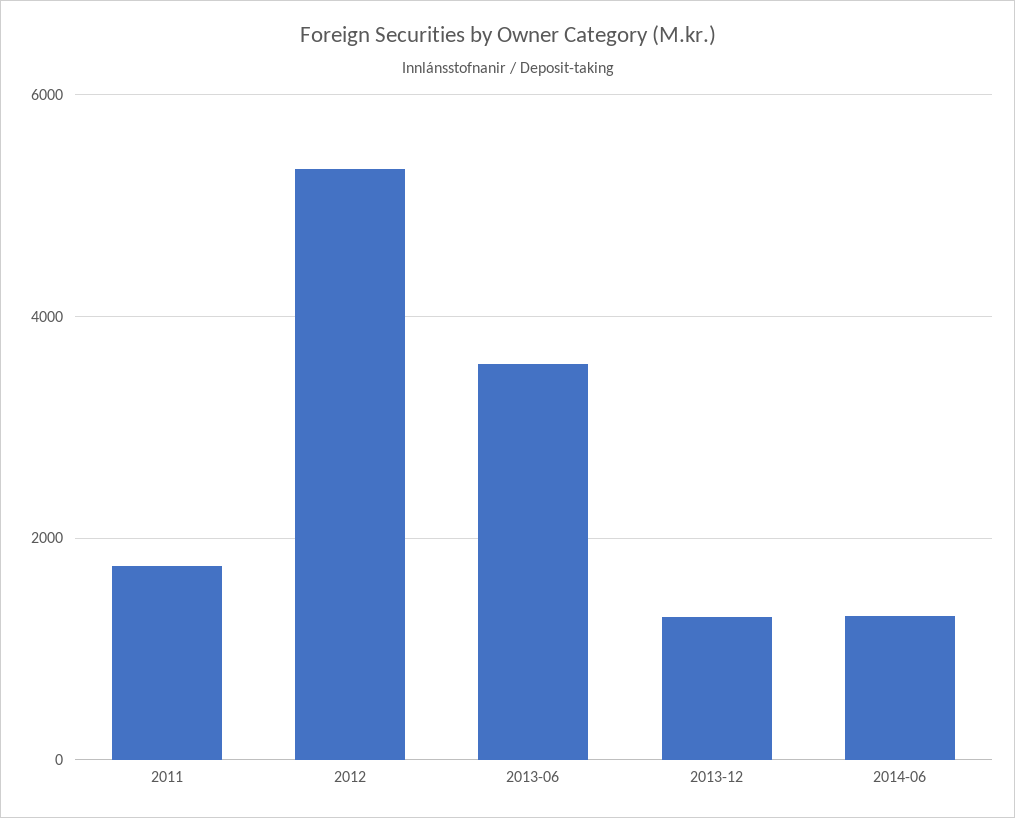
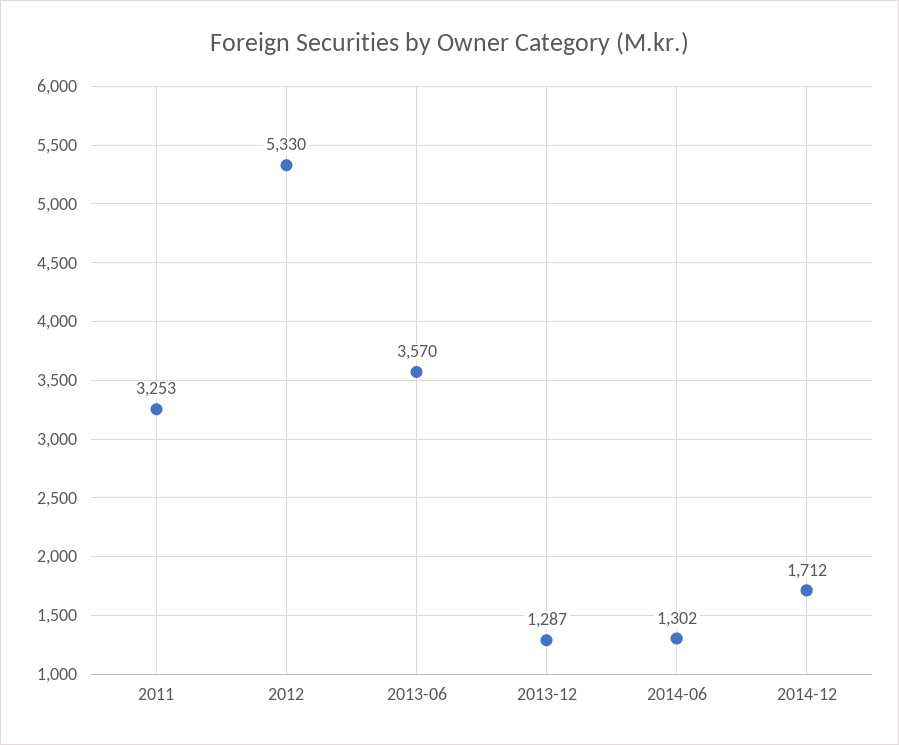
2011: 1800 -> 3253
2014-12: none -> 1712

